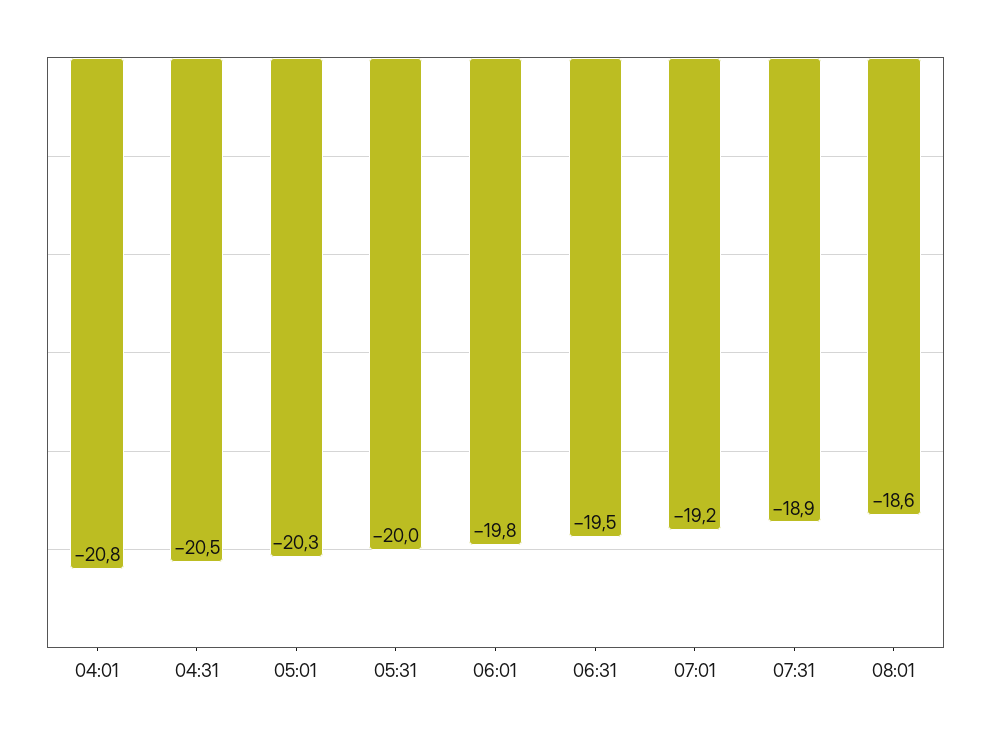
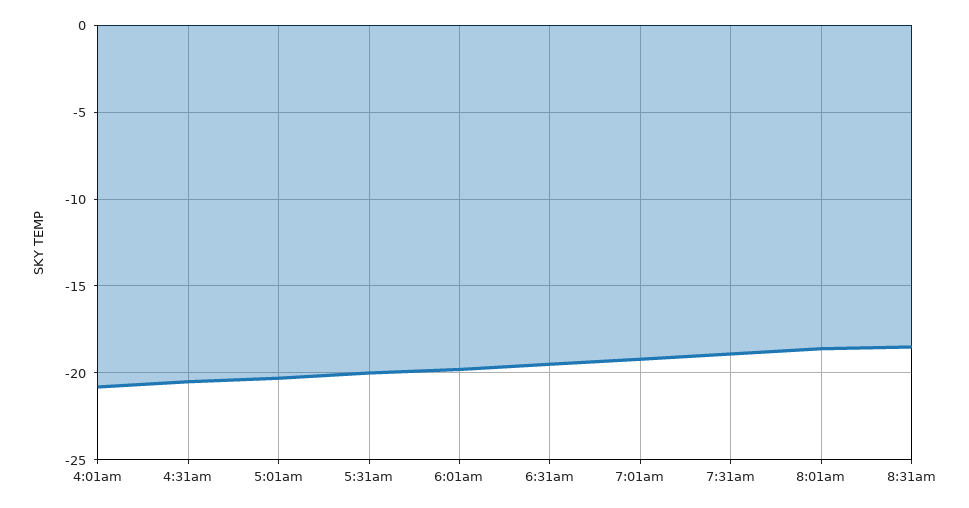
8:31am: none -> -18.5

